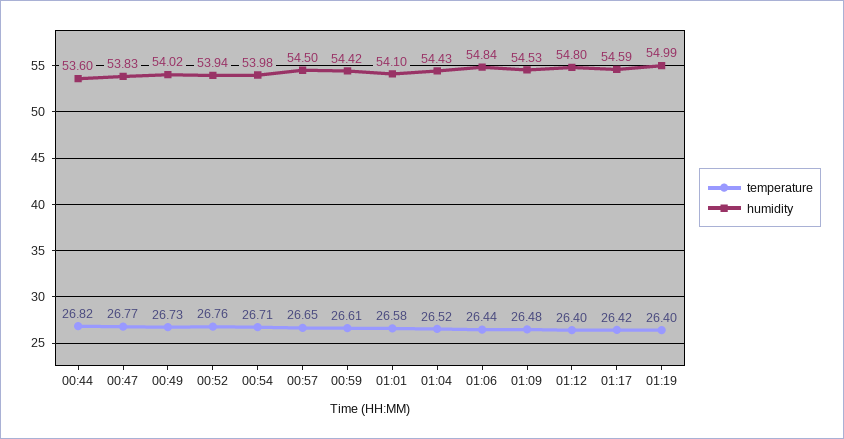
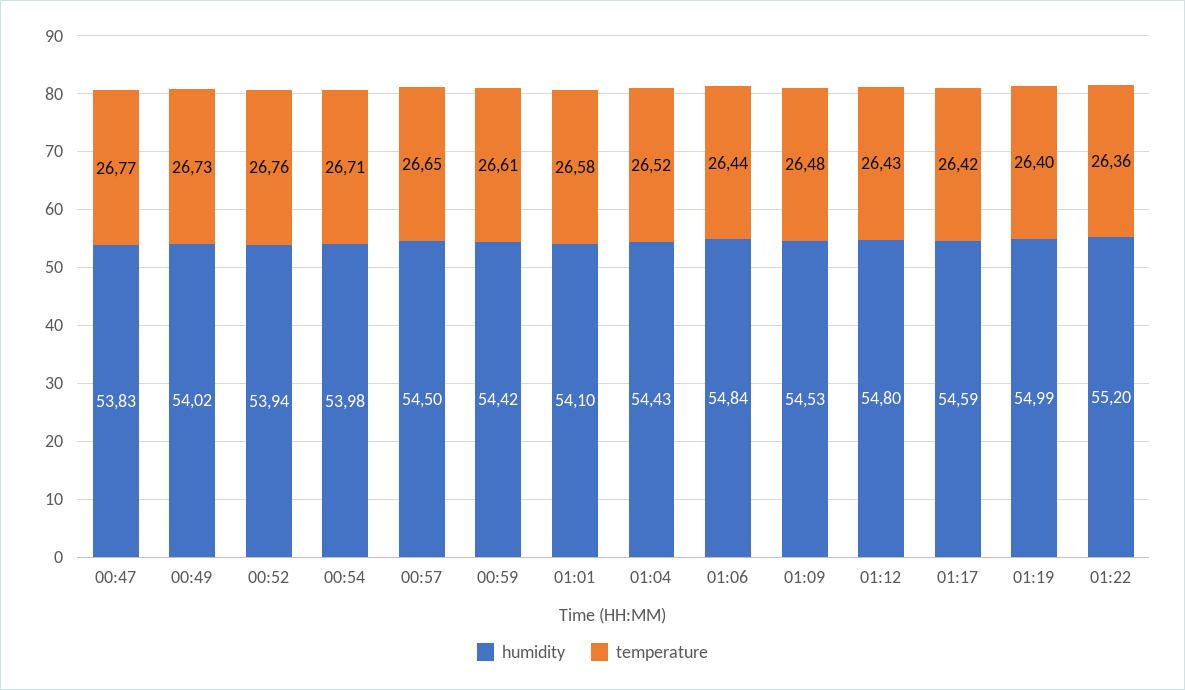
temperature, 00:44: 26.82 -> none
humidity, 00:44: 53.6 -> none
temperature, 01:12: 26.4 -> 26.43
humidity, 01:22: none -> 55.2
temperature, 01:22: none -> 26.36

